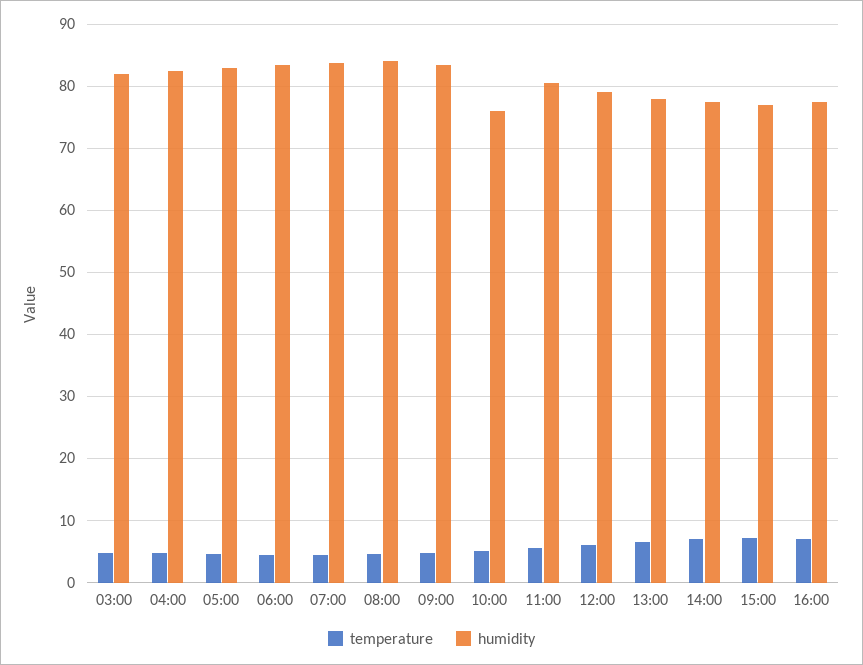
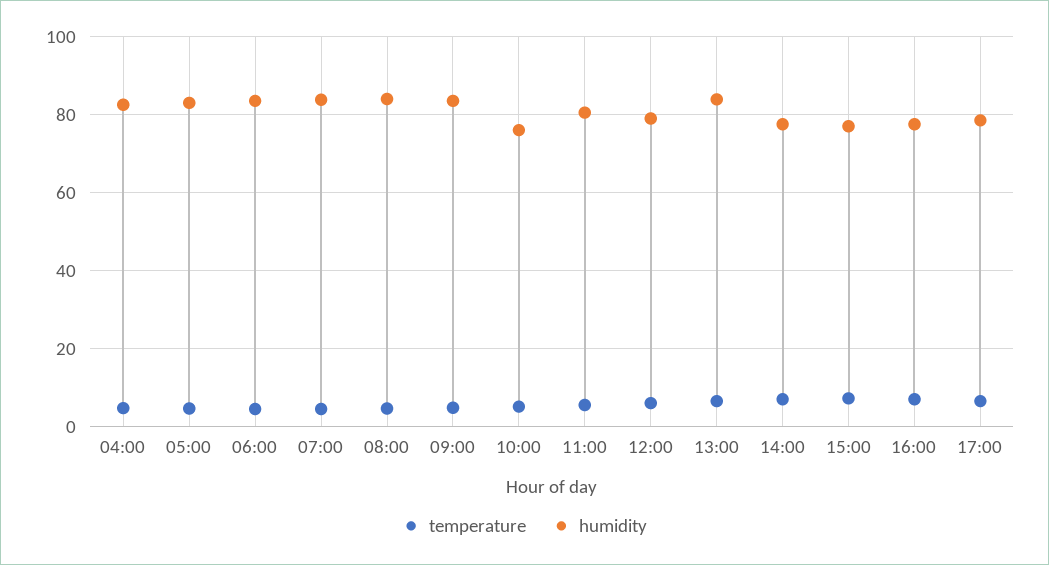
temperature, 03:00: 5 -> none
humidity, 03:00: 82 -> none
humidity, 13:00: 78 -> 84
temperature, 17:00: none -> 6
humidity, 17:00: none -> 78

